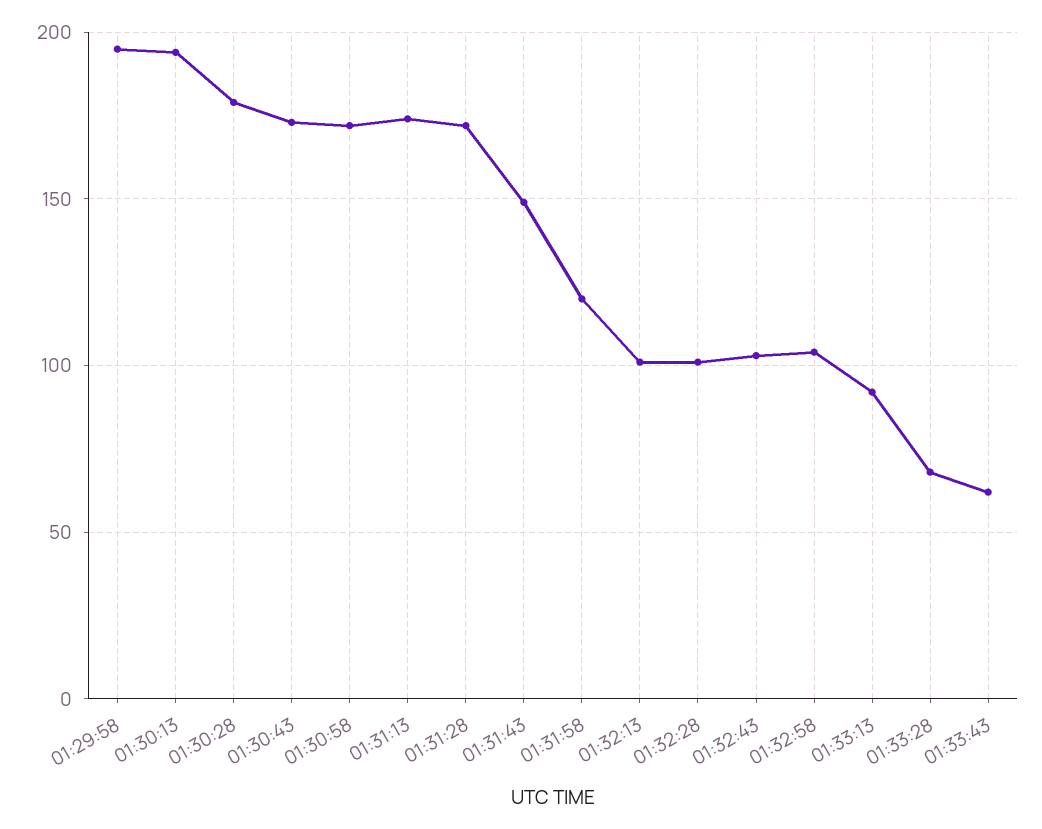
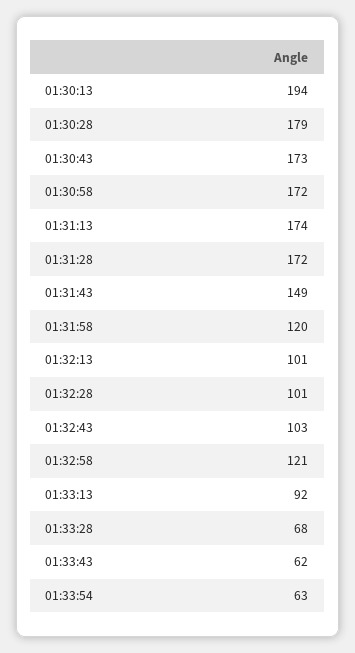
01:29:58: 195 -> none
01:32:58: 105 -> 121
01:33:54: none -> 63

